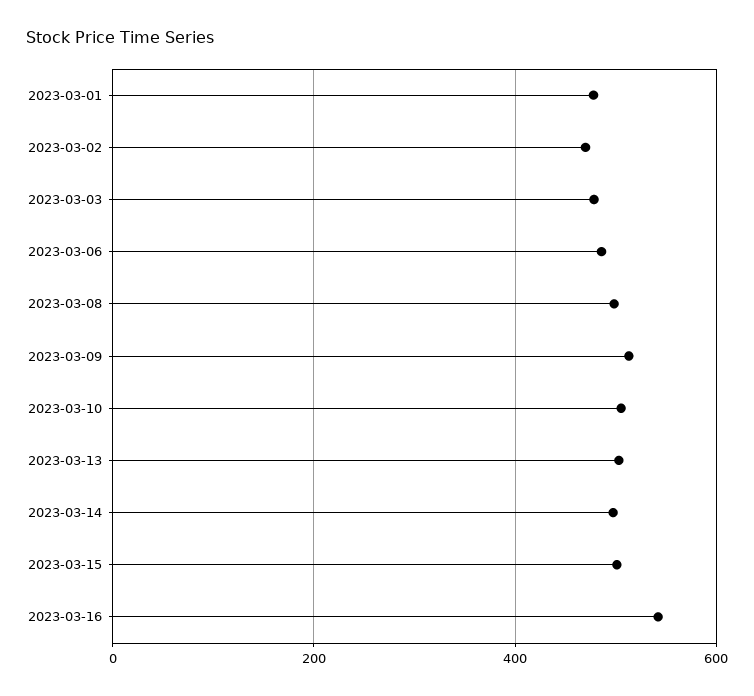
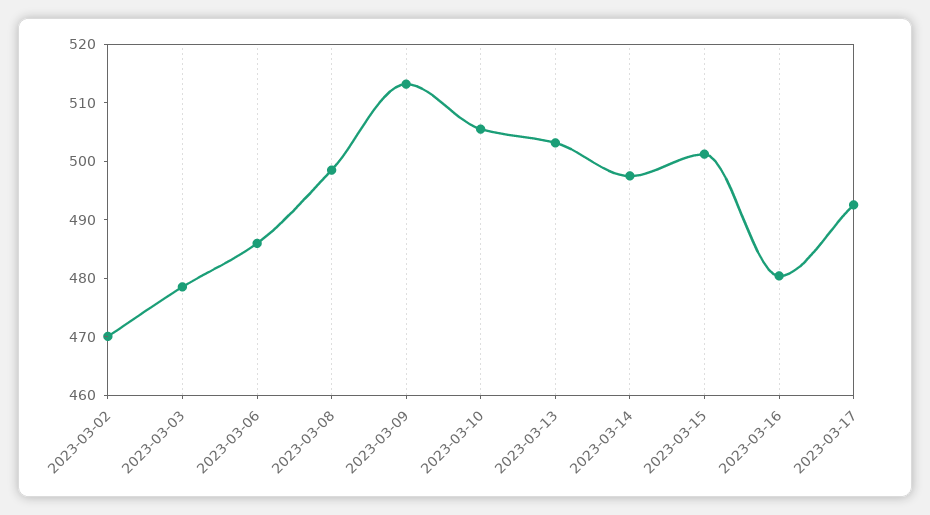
2023-03-01: 480 -> none
2023-03-16: 540 -> 480
2023-03-17: none -> 492

